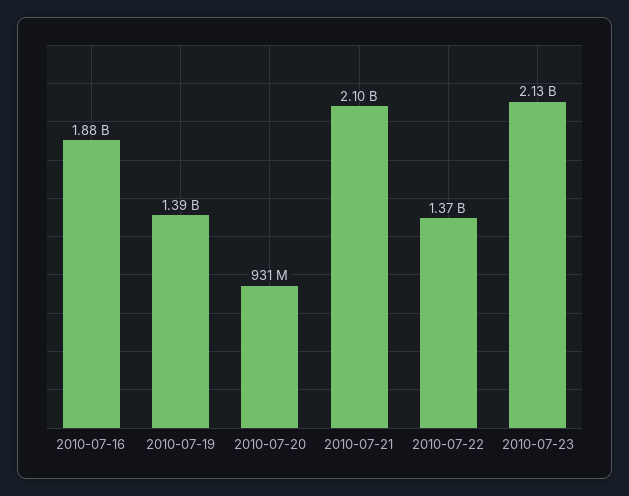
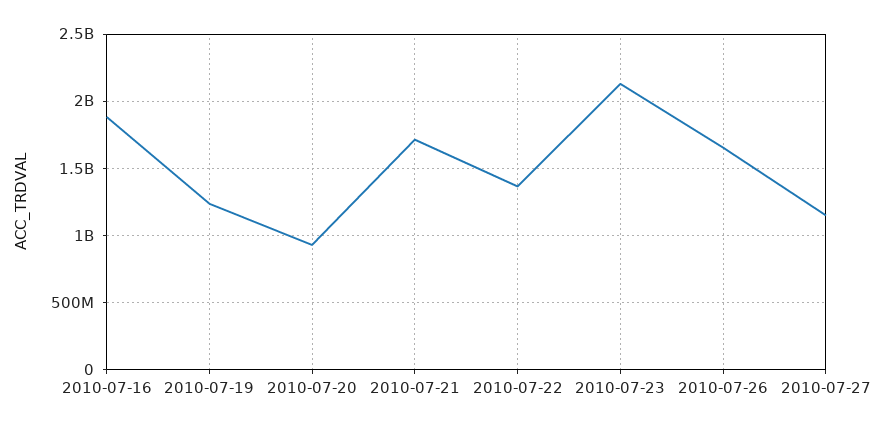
2010-07-19: 1390000000 -> 1250000000
2010-07-21: 2100000000 -> 1700000000
2010-07-26: none -> 1650000000
2010-07-27: none -> 1150000000

